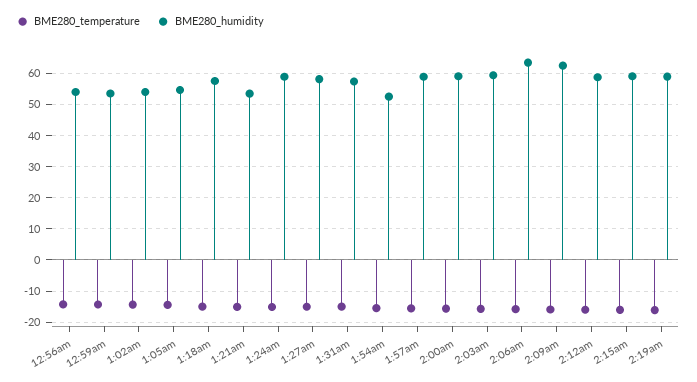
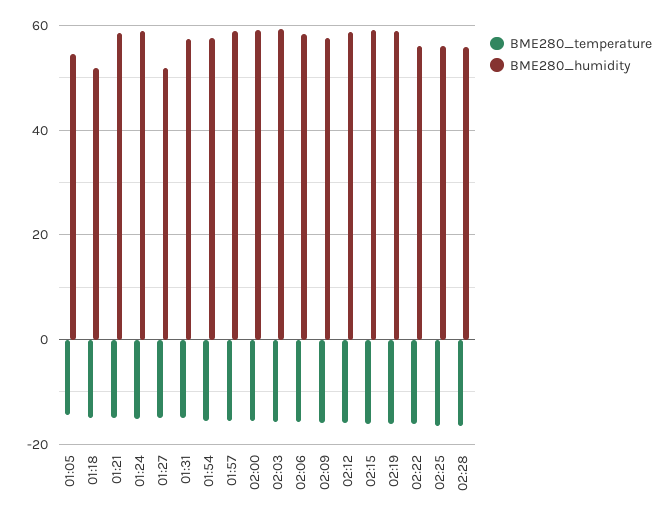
BME280_temperature, 12:56am: -14 -> none
BME280_humidity, 12:56am: 54 -> none
BME280_temperature, 12:59am: -14 -> none
BME280_humidity, 12:59am: 54 -> none
BME280_temperature, 1:02am: -14 -> none
BME280_humidity, 1:02am: 54 -> none
BME280_humidity, 1:18am: 58 -> 52
BME280_humidity, 1:21am: 54 -> 58
BME280_humidity, 1:27am: 58 -> 52
BME280_humidity, 1:54am: 52 -> 58
BME280_humidity, 2:06am: 64 -> 58
BME280_humidity, 2:09am: 62 -> 58
BME280_temperature, 02:22: none -> -16
BME280_humidity, 02:22: none -> 56
BME280_temperature, 02:25: none -> -16
BME280_humidity, 02:25: none -> 56
BME280_temperature, 02:28: none -> -16
BME280_humidity, 02:28: none -> 56

